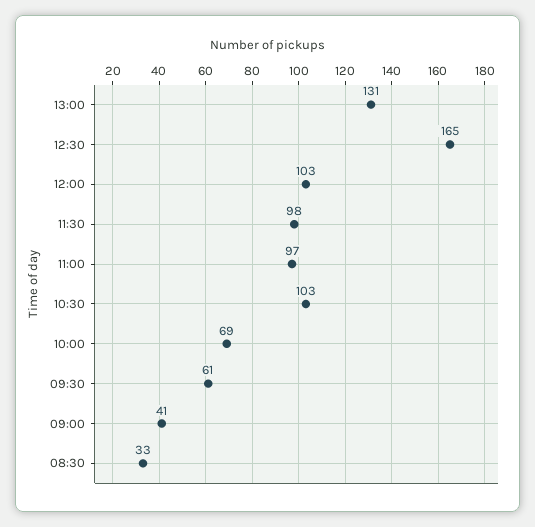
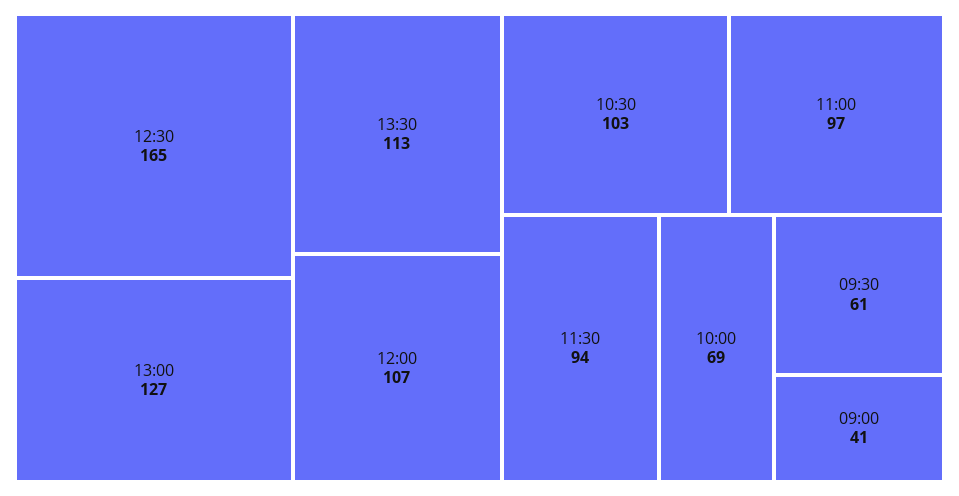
13:00: 131 -> 127
12:00: 103 -> 107
11:30: 98 -> 94
08:30: 33 -> none
13:30: none -> 113

